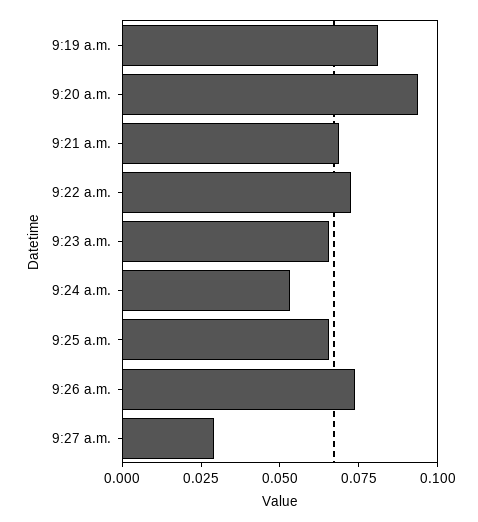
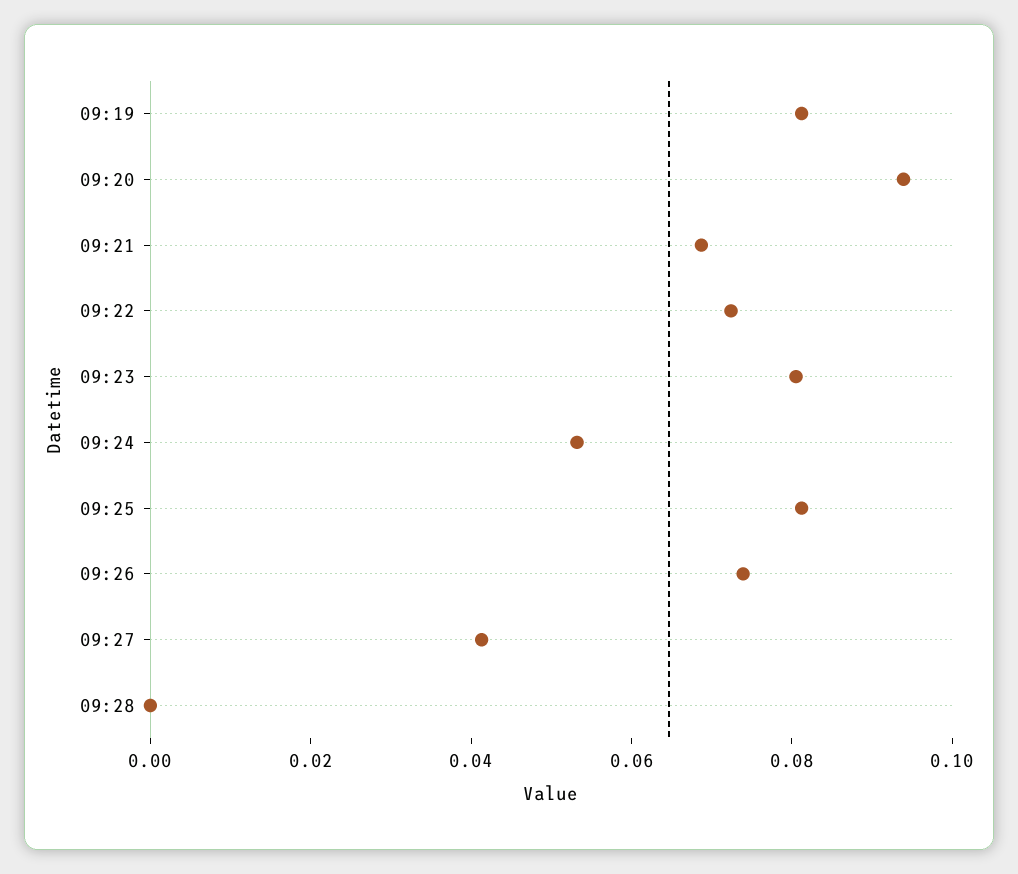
9:23 a.m.: 0.065 -> 0.08
9:25 a.m.: 0.065 -> 0.08
9:27 a.m.: 0.03 -> 0.04
09:28: none -> 0

